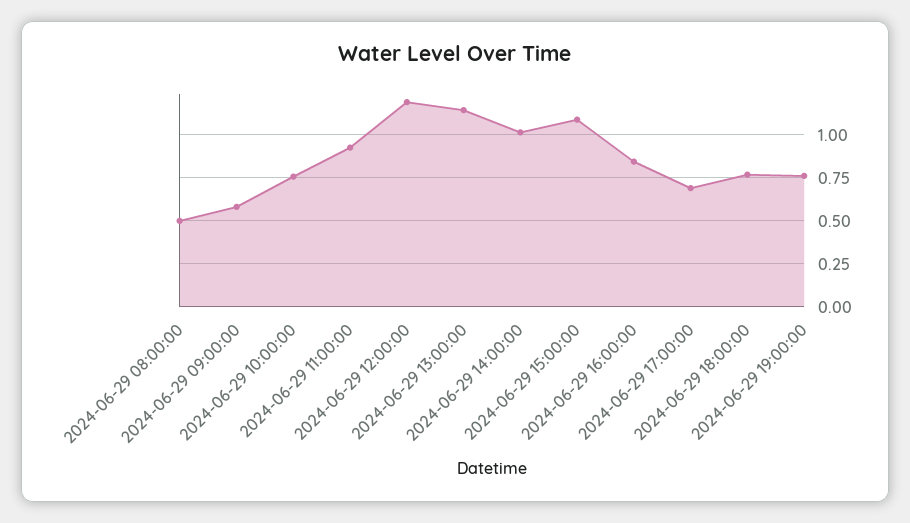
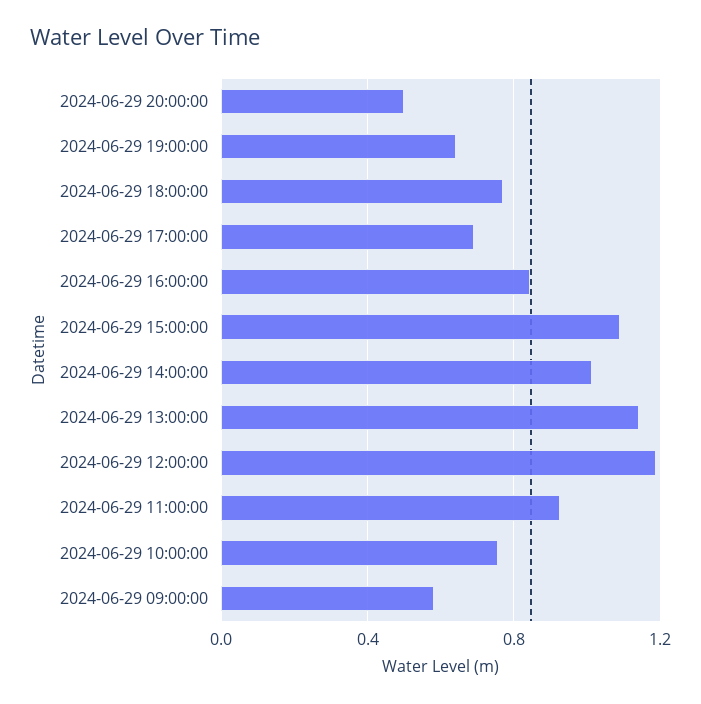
2024-06-29 08:00:00: 0.5 -> none
2024-06-29 19:00:00: 0.75 -> 0.65
2024-06-29 20:00:00: none -> 0.5

